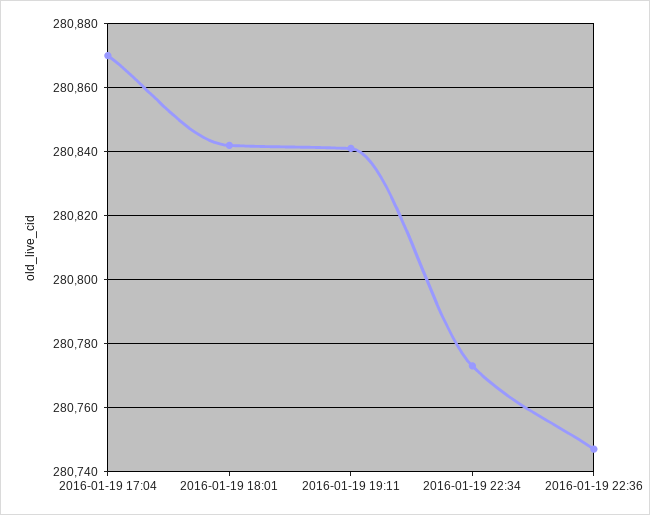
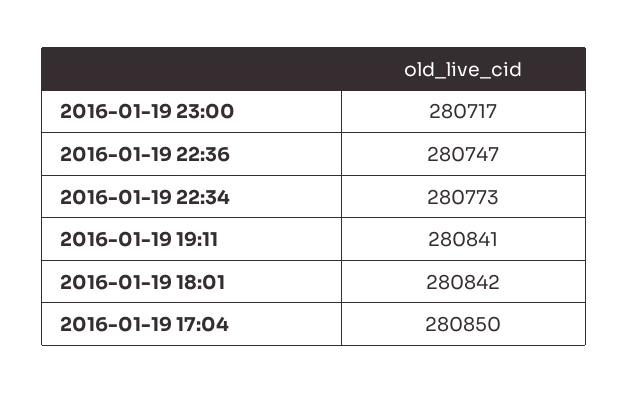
2016-01-19 17:04: 280870 -> 280850
2016-01-19 23:00: none -> 280717

